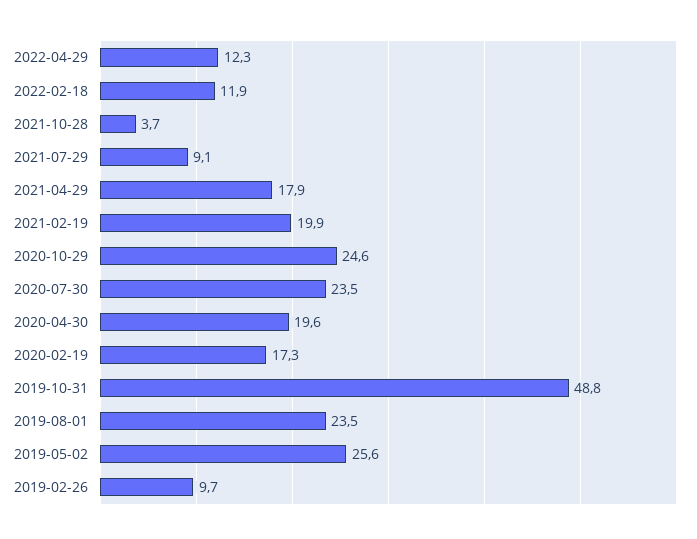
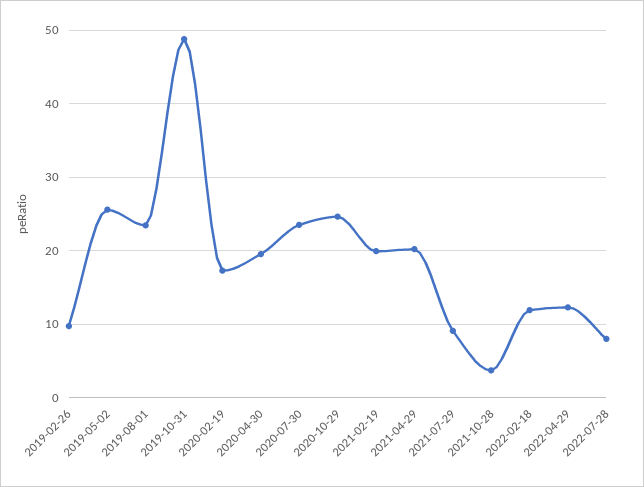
2021-04-29: 17.9 -> 20
2022-07-28: none -> 8

